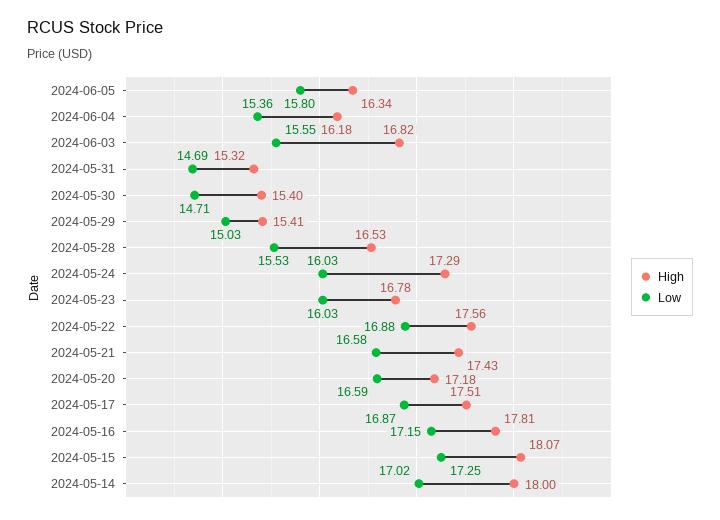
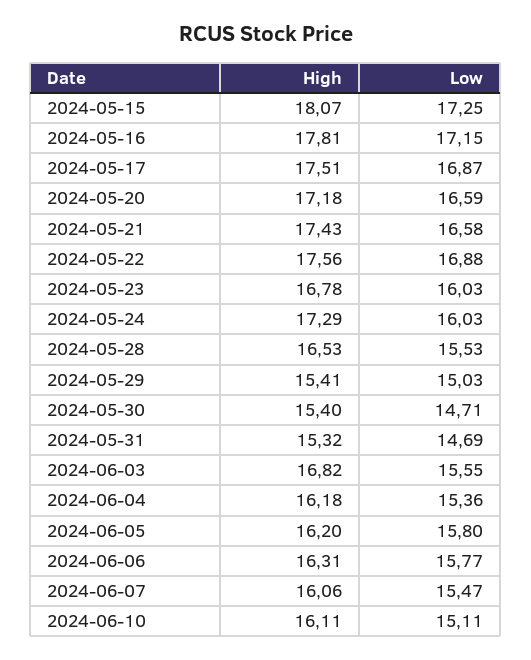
High, 2024-06-05: 16.34 -> 16.2
High, 2024-05-14: 18 -> none
Low, 2024-05-14: 17.02 -> none
High, 2024-06-06: none -> 16.31
Low, 2024-06-06: none -> 15.77
High, 2024-06-07: none -> 16.06
Low, 2024-06-07: none -> 15.47
High, 2024-06-10: none -> 16.11
Low, 2024-06-10: none -> 15.11

